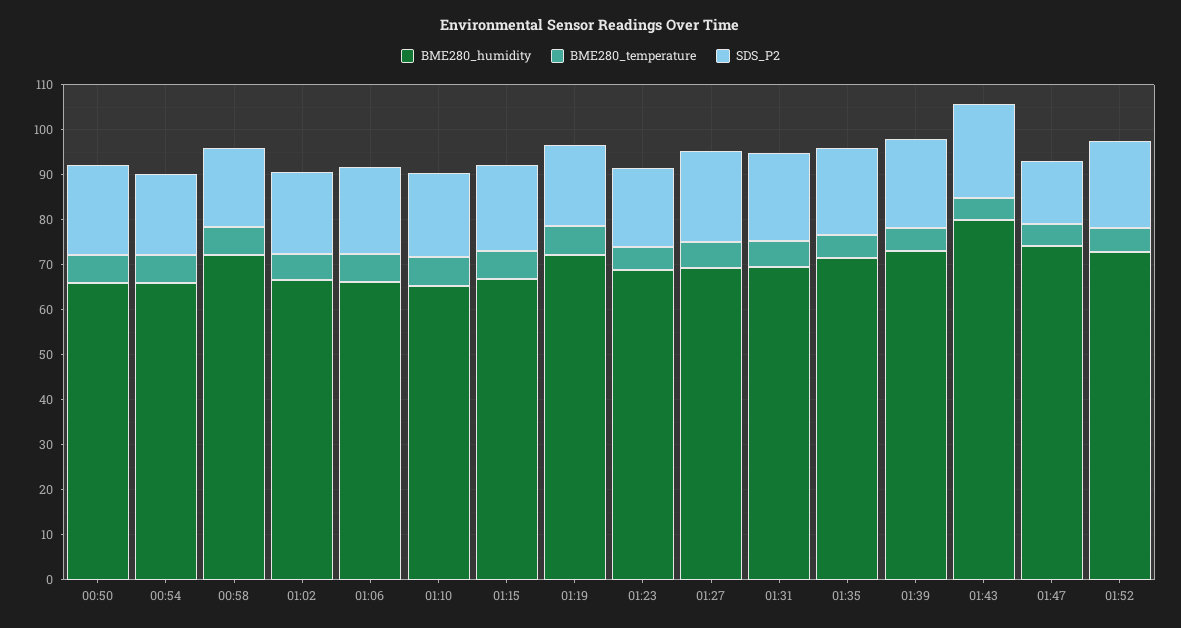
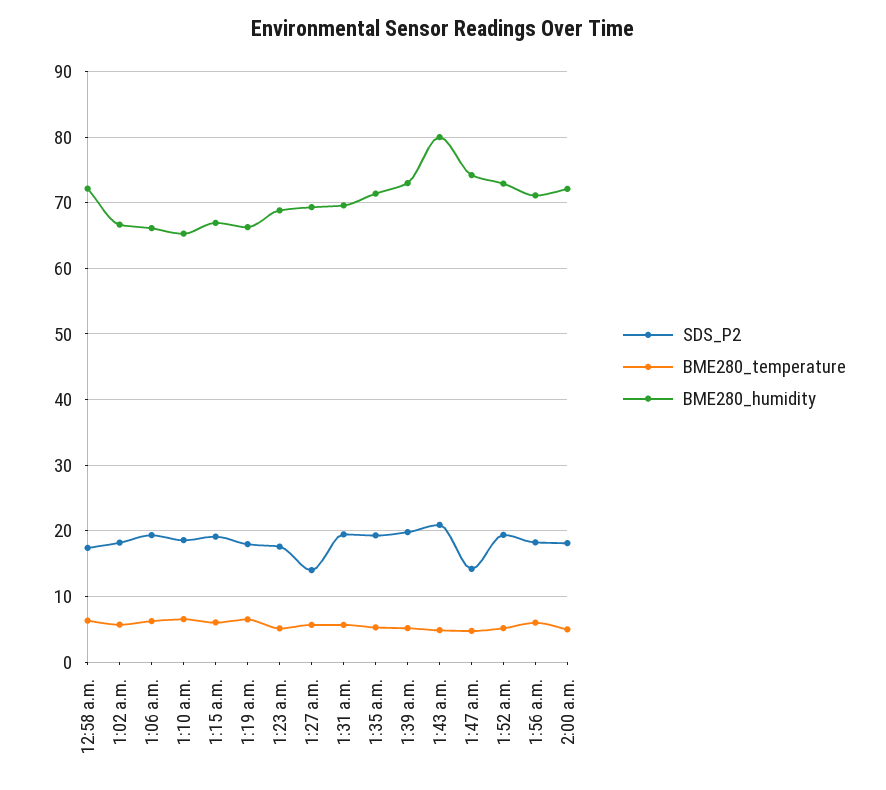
BME280_humidity, 00:50: 66 -> none
BME280_temperature, 00:50: 6 -> none
SDS_P2, 00:50: 20 -> none
BME280_humidity, 00:54: 66 -> none
BME280_temperature, 00:54: 6 -> none
SDS_P2, 00:54: 18 -> none
BME280_humidity, 01:19: 72 -> 66
SDS_P2, 01:27: 20 -> 14
SDS_P2, 1:56 a.m.: none -> 18
BME280_temperature, 1:56 a.m.: none -> 6
BME280_humidity, 1:56 a.m.: none -> 71
SDS_P2, 2:00 a.m.: none -> 18
BME280_temperature, 2:00 a.m.: none -> 5
BME280_humidity, 2:00 a.m.: none -> 72

